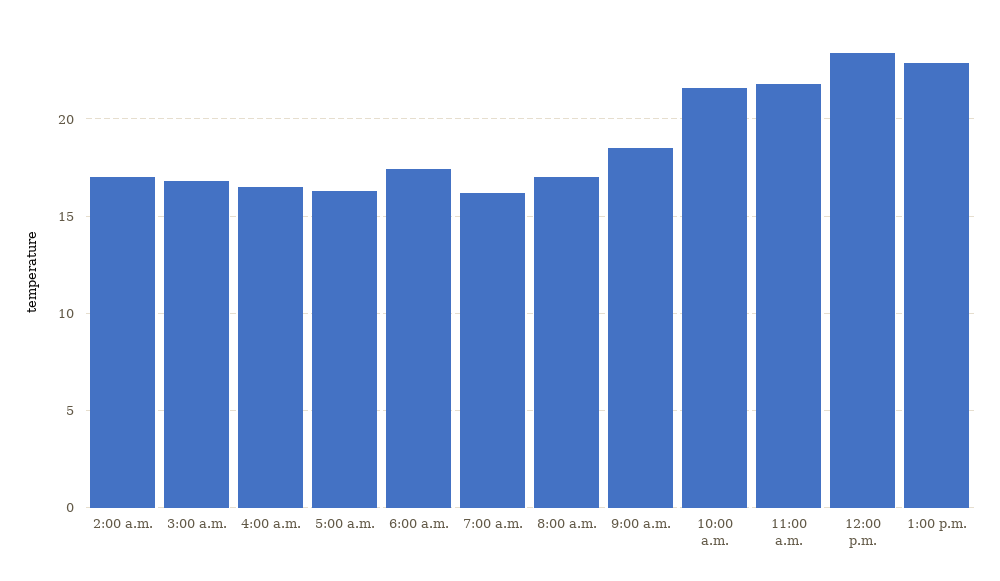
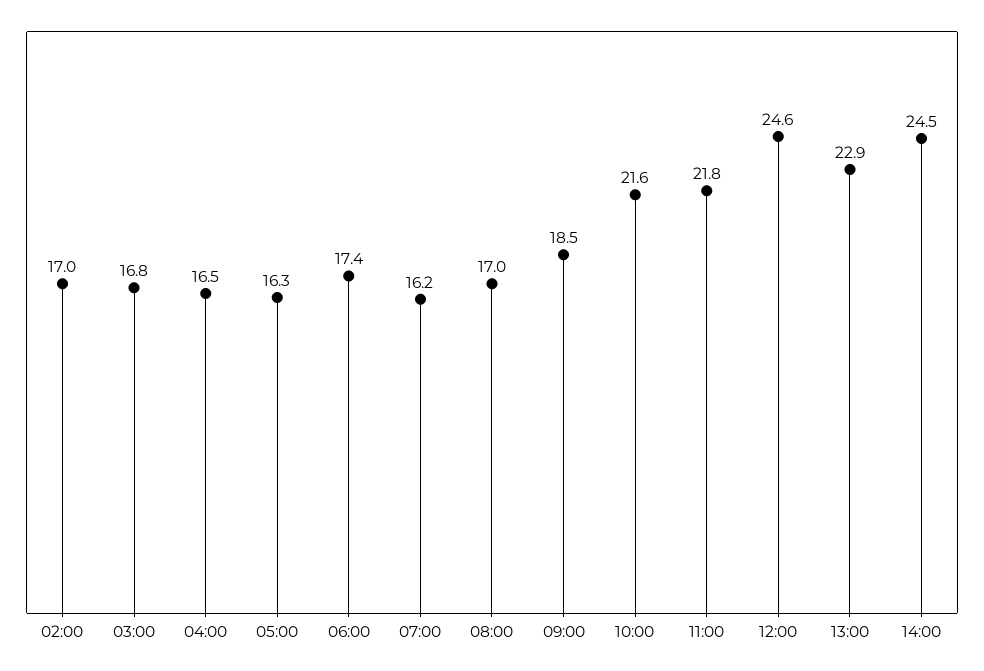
12:00 p.m.: 23.5 -> 24.6
14:00: none -> 24.5

